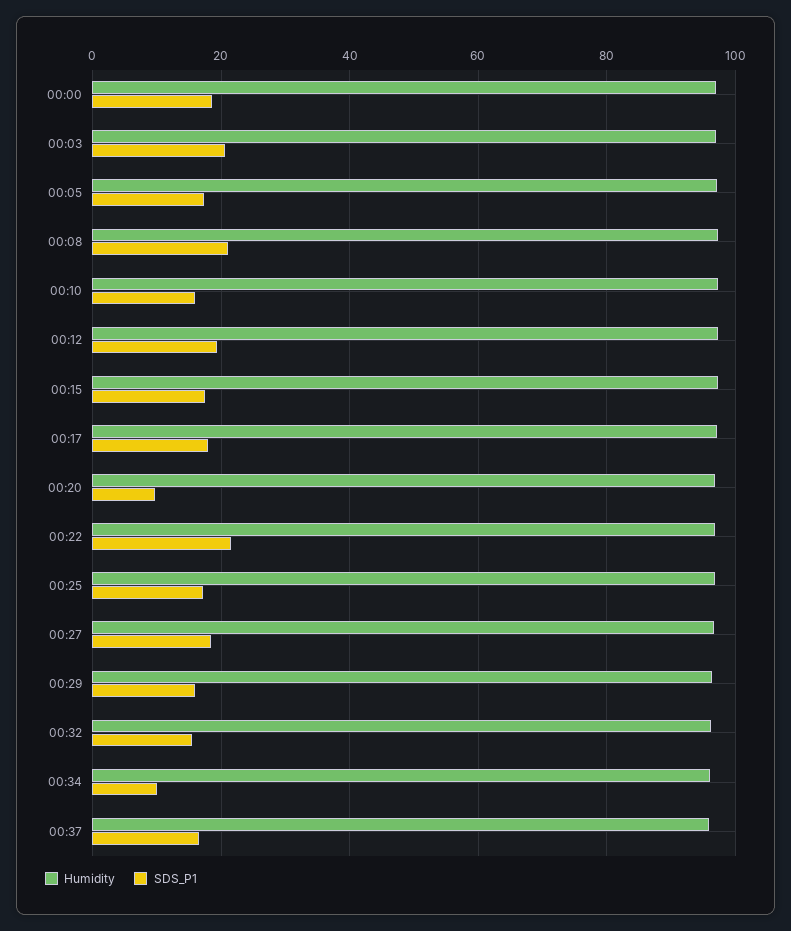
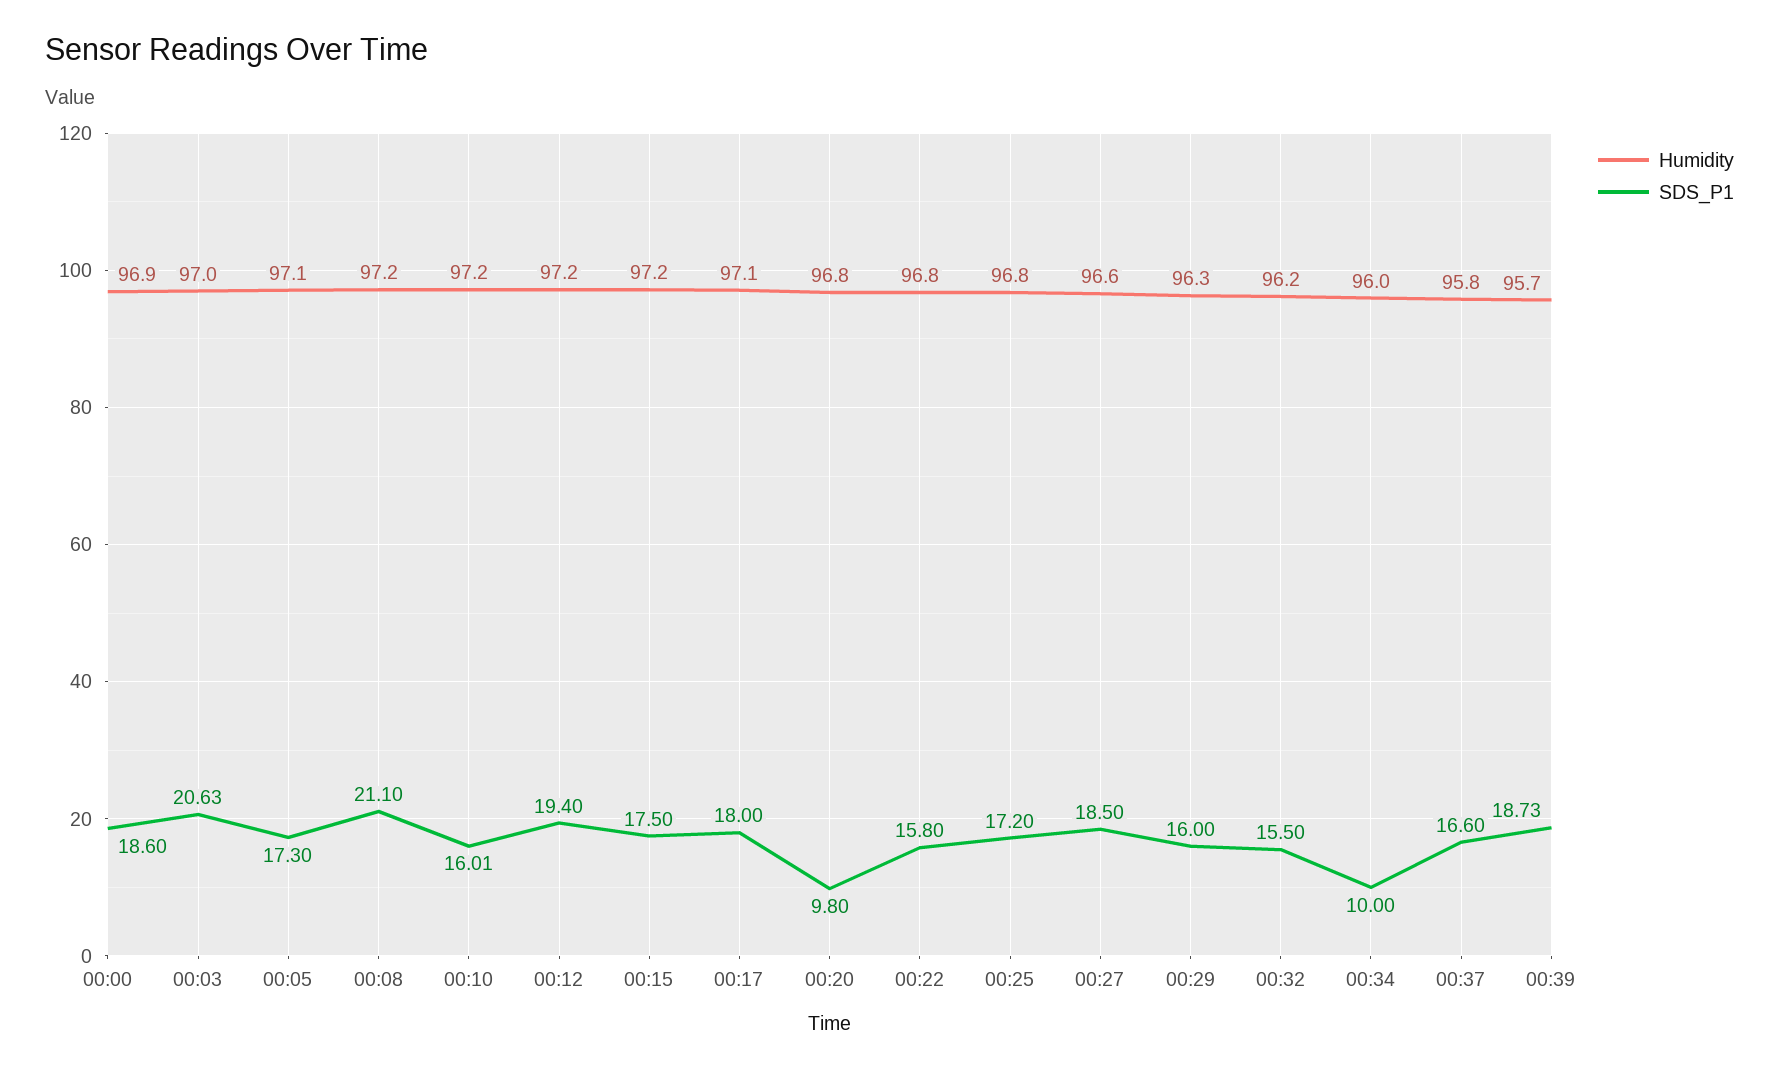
SDS_P1, 00:22: 22 -> 15.8
Humidity, 00:39: none -> 95.7
SDS_P1, 00:39: none -> 18.73

